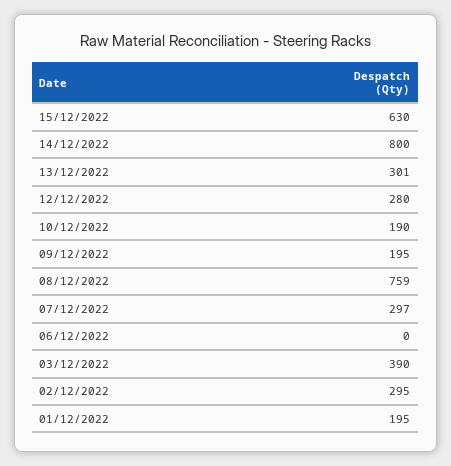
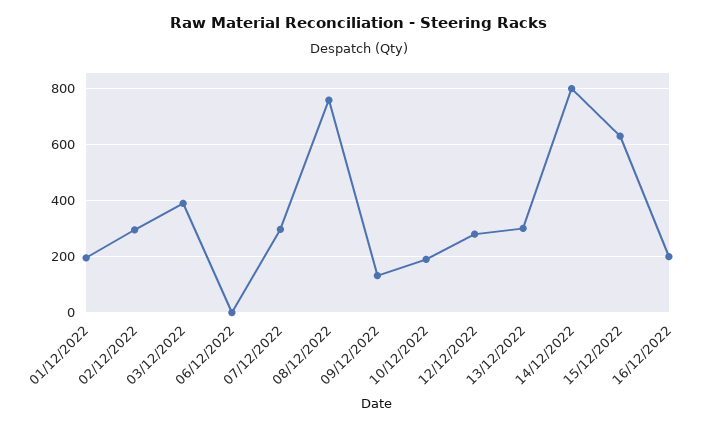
09/12/2022: 195 -> 125
16/12/2022: none -> 200

